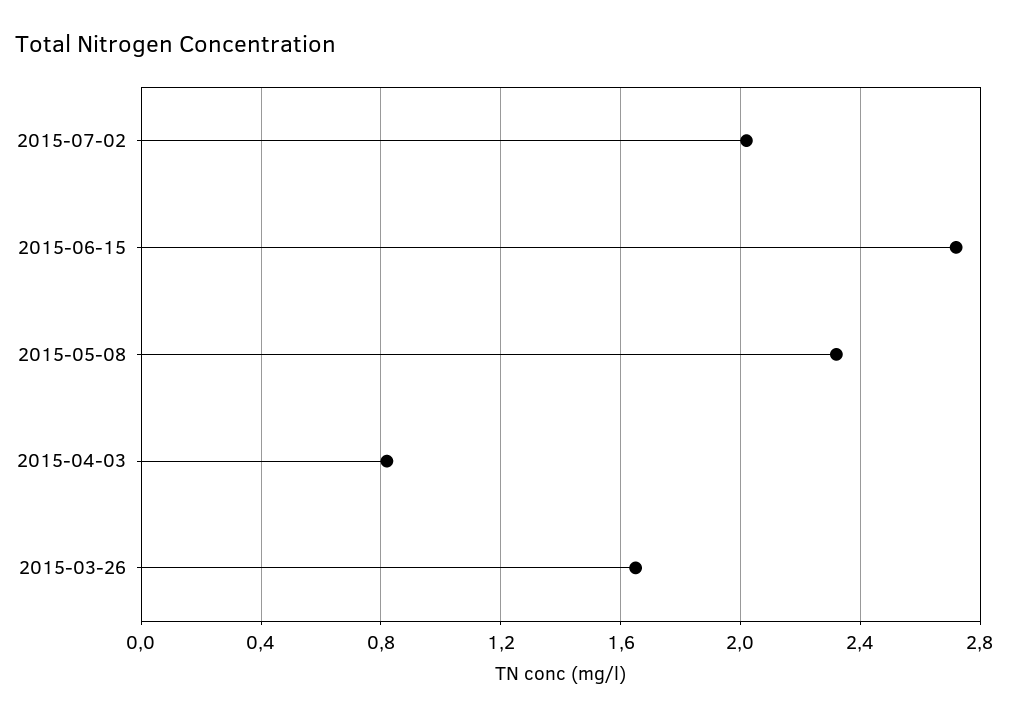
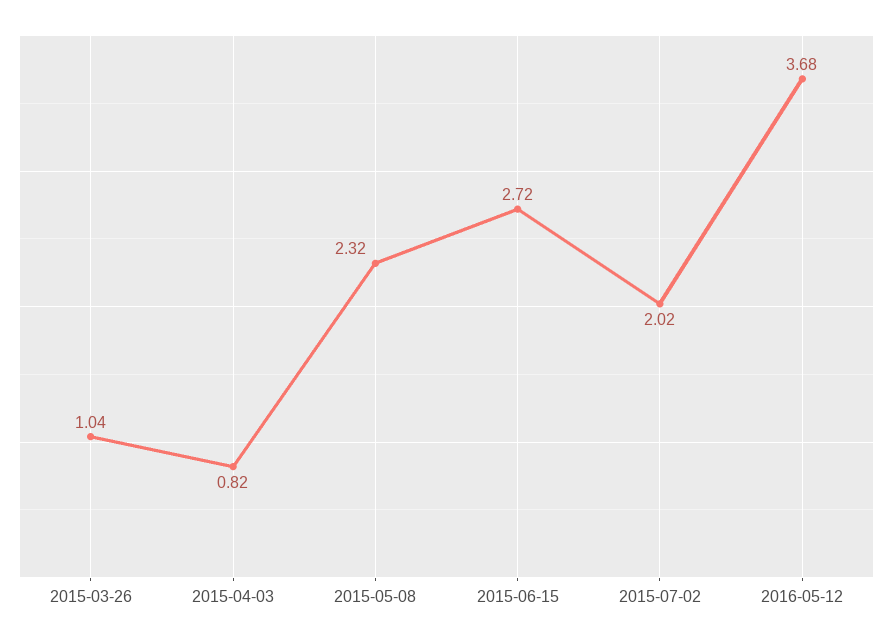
2015-03-26: 1.65 -> 1.04
2016-05-12: none -> 3.68

